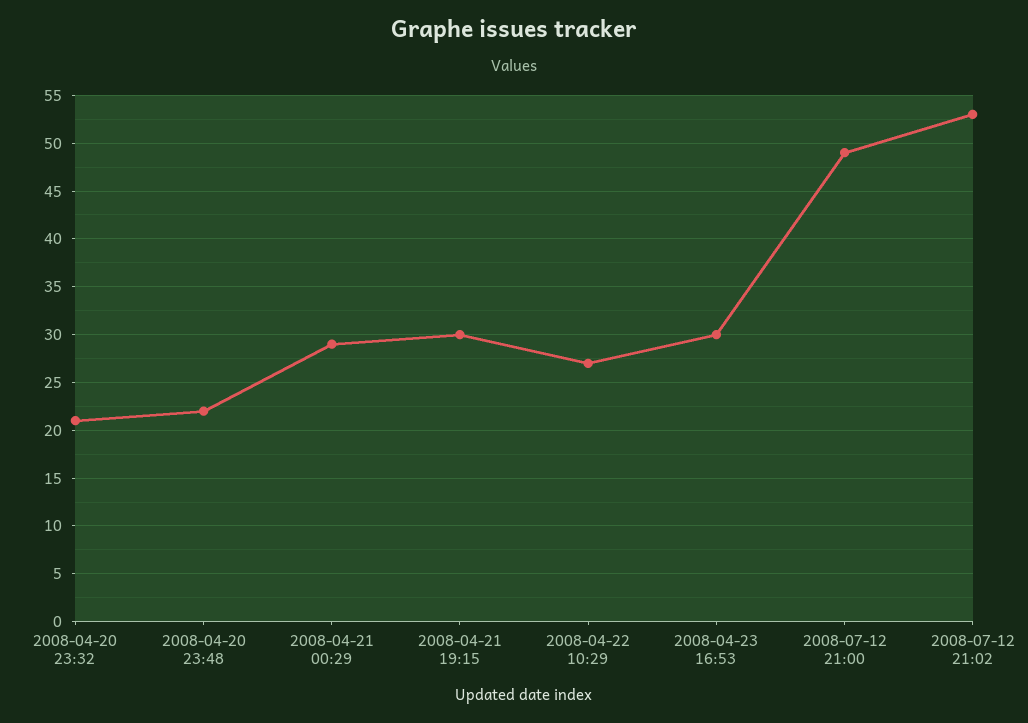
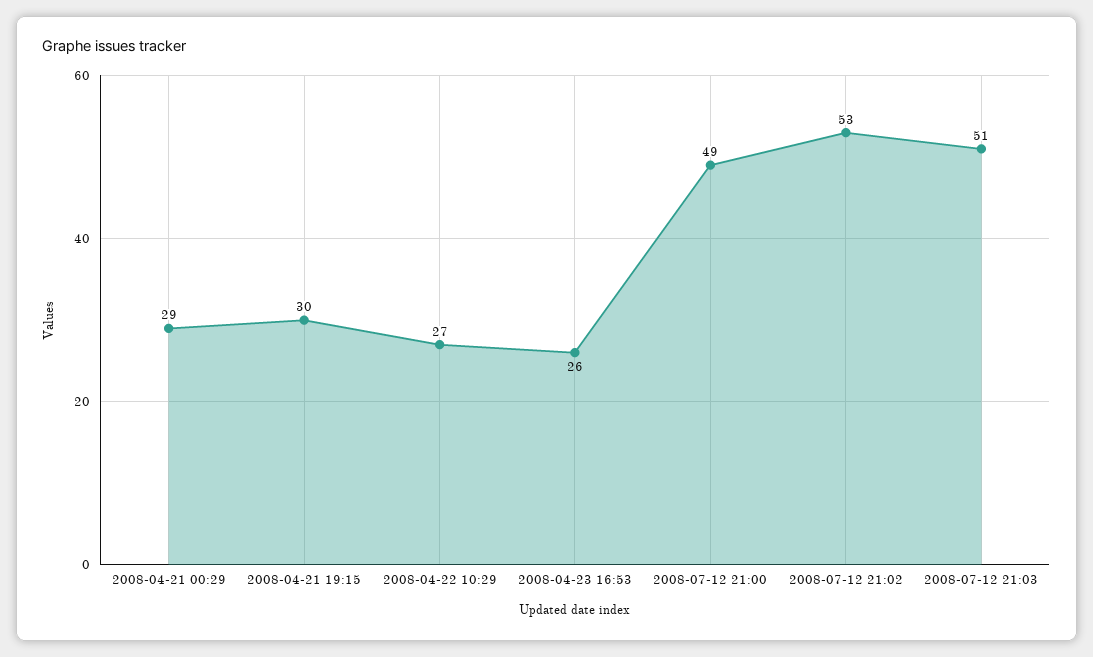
2008-04-20 23:32: 21 -> none
2008-04-20 23:48: 22 -> none
2008-04-23 16:53: 30 -> 26
2008-07-12 21:03: none -> 51

